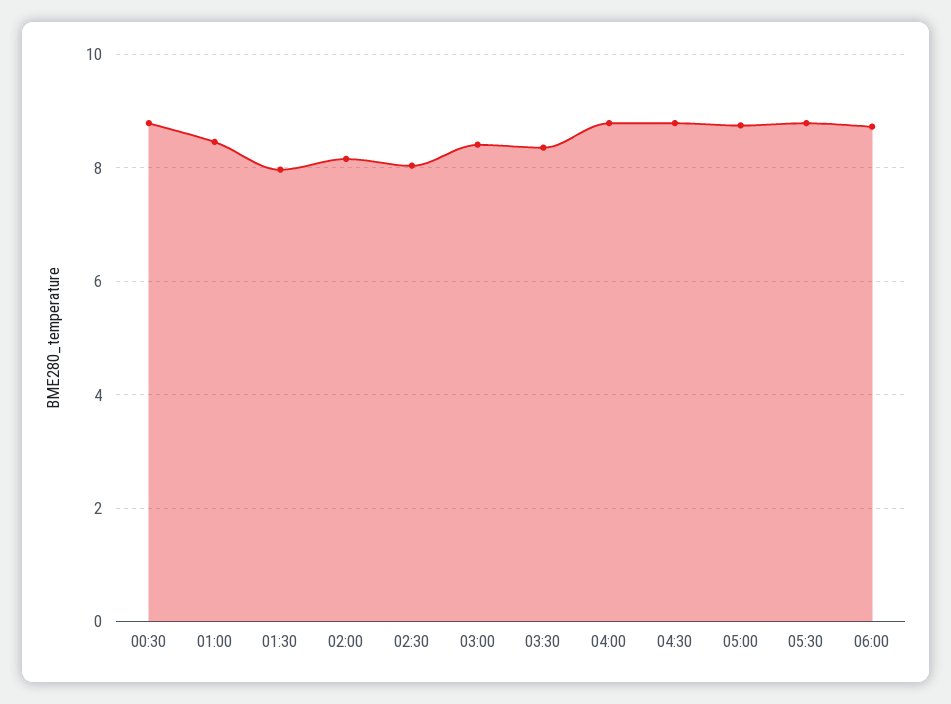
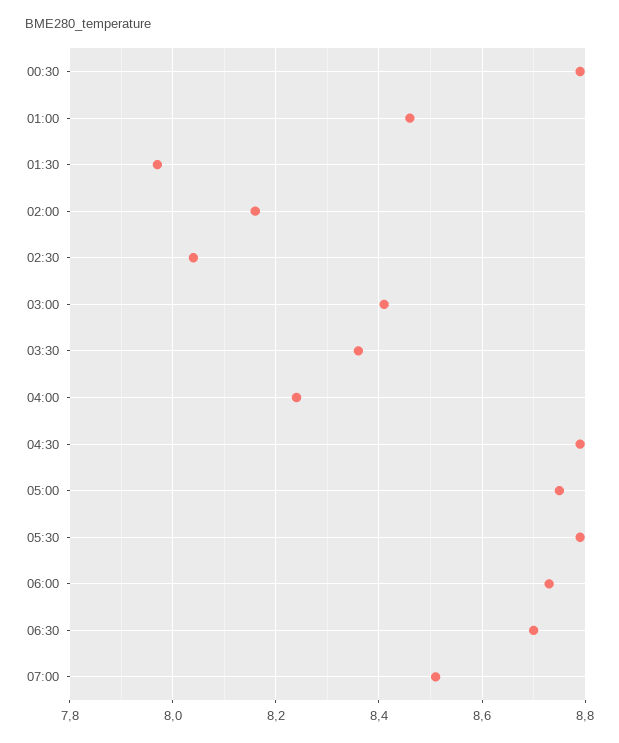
04:00: 8.8 -> 8.25
06:30: none -> 8.7
07:00: none -> 8.5

